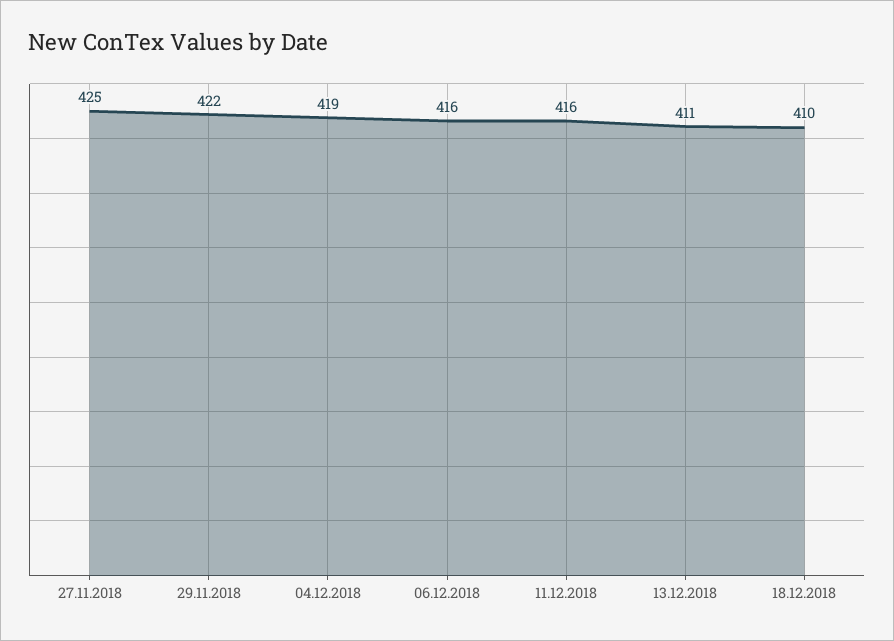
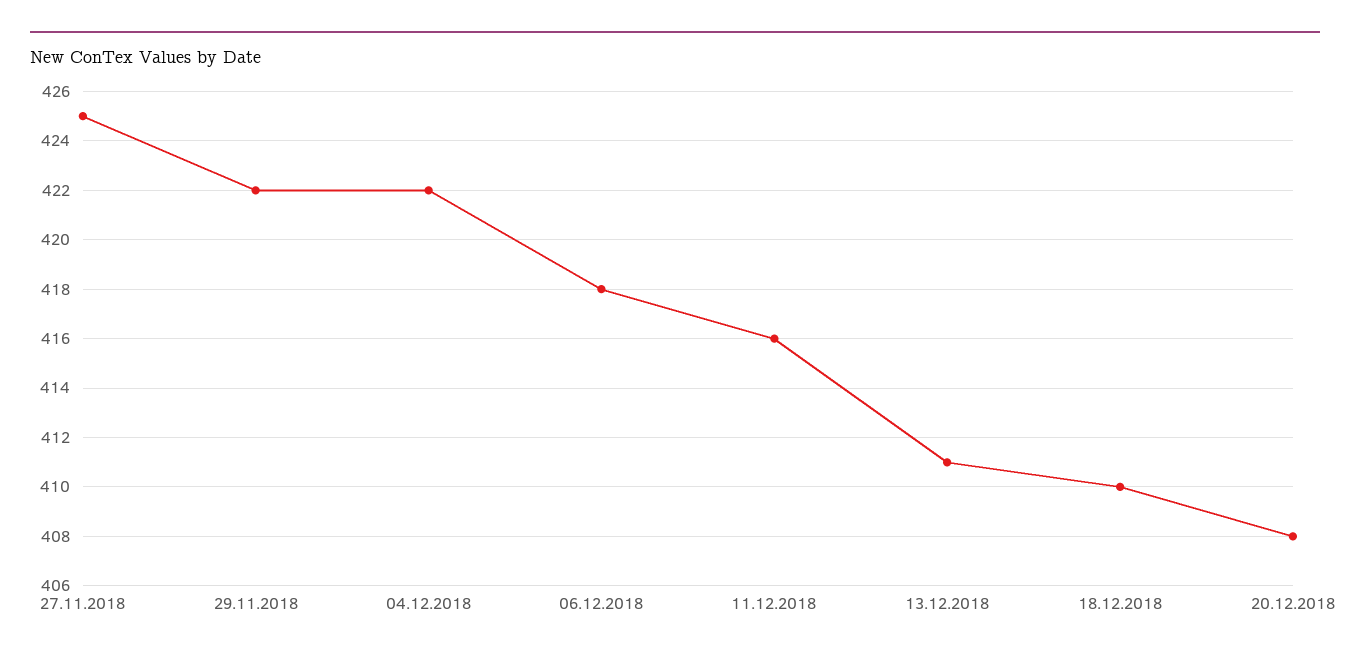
04.12.2018: 419 -> 422
06.12.2018: 416 -> 418
20.12.2018: none -> 408

